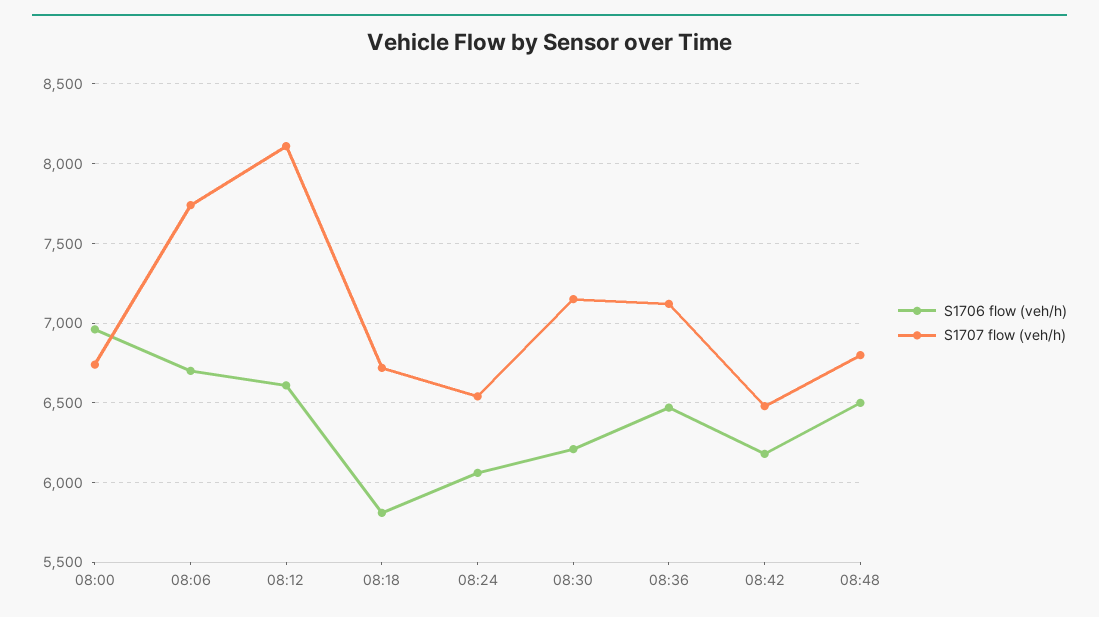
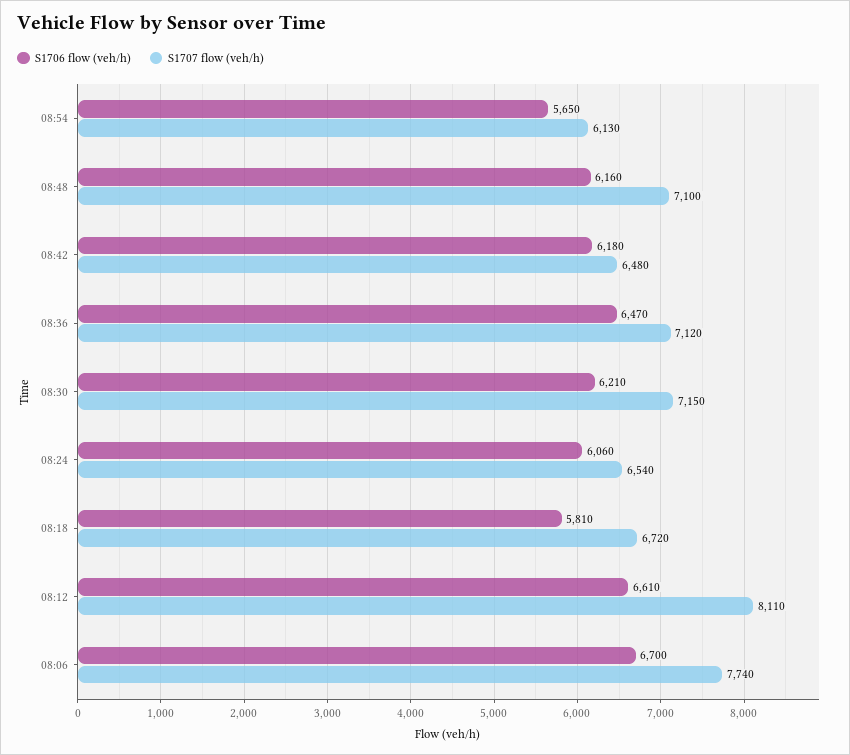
S1706 flow (veh/h), 08:00: 6950 -> none
S1707 flow (veh/h), 08:00: 6750 -> none
S1706 flow (veh/h), 08:48: 6500 -> 6160
S1707 flow (veh/h), 08:48: 6800 -> 7100
S1706 flow (veh/h), 08:54: none -> 5650
S1707 flow (veh/h), 08:54: none -> 6130

